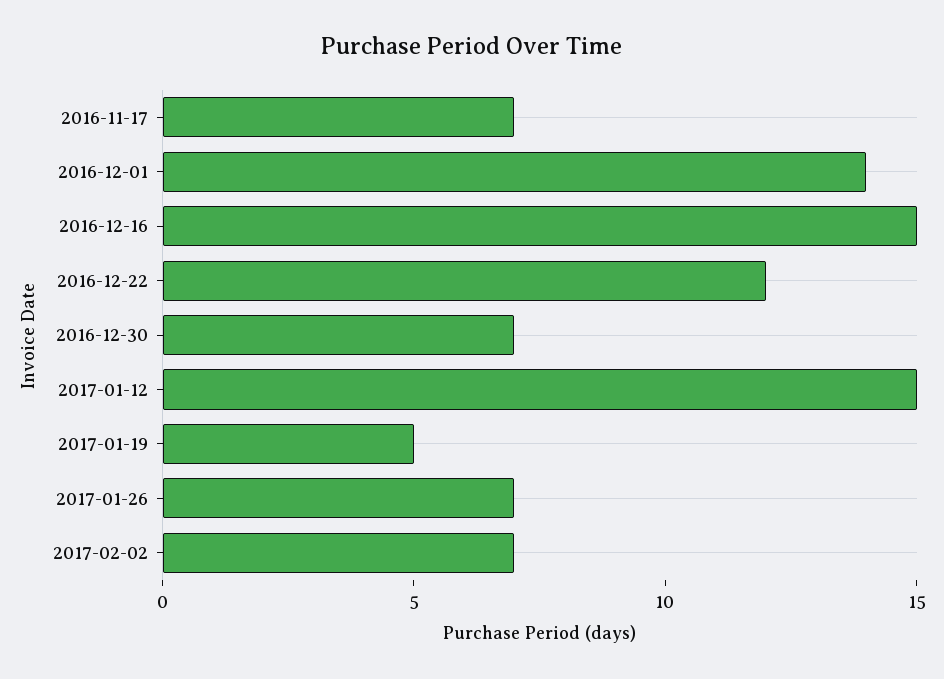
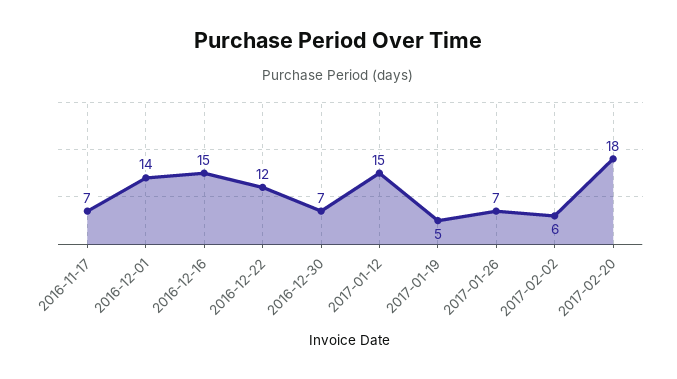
2017-02-02: 7 -> 6
2017-02-20: none -> 18

